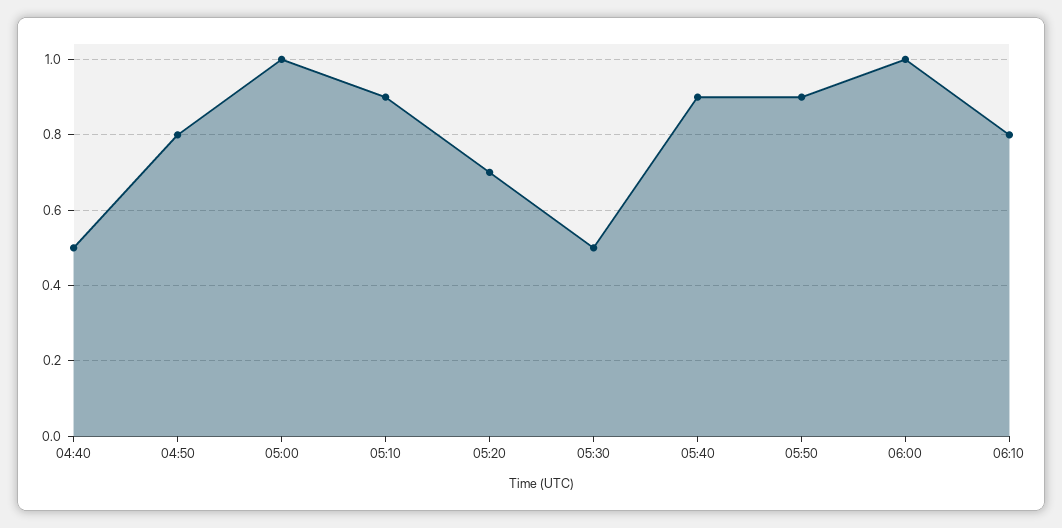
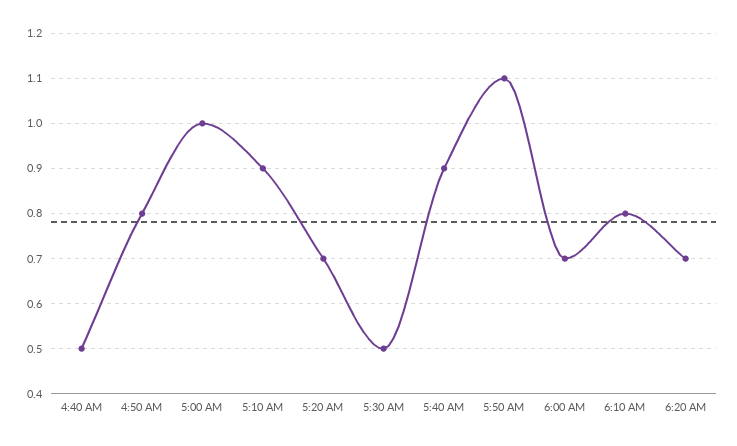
05:50: 0.9 -> 1.1
06:00: 1 -> 0.7
6:20 AM: none -> 0.7

